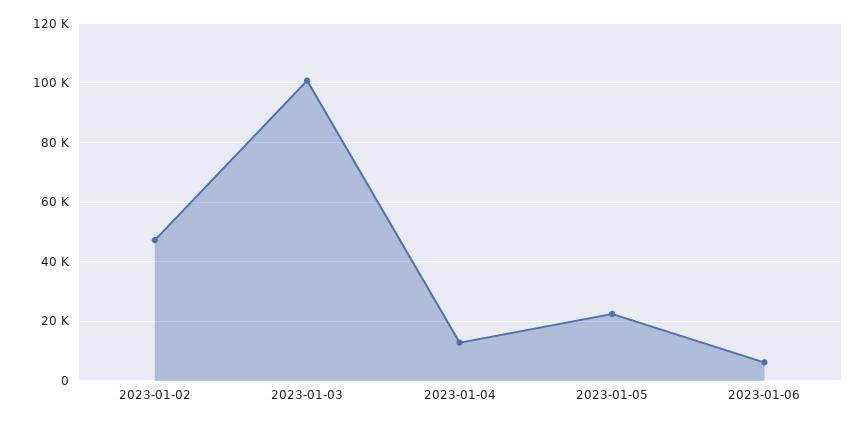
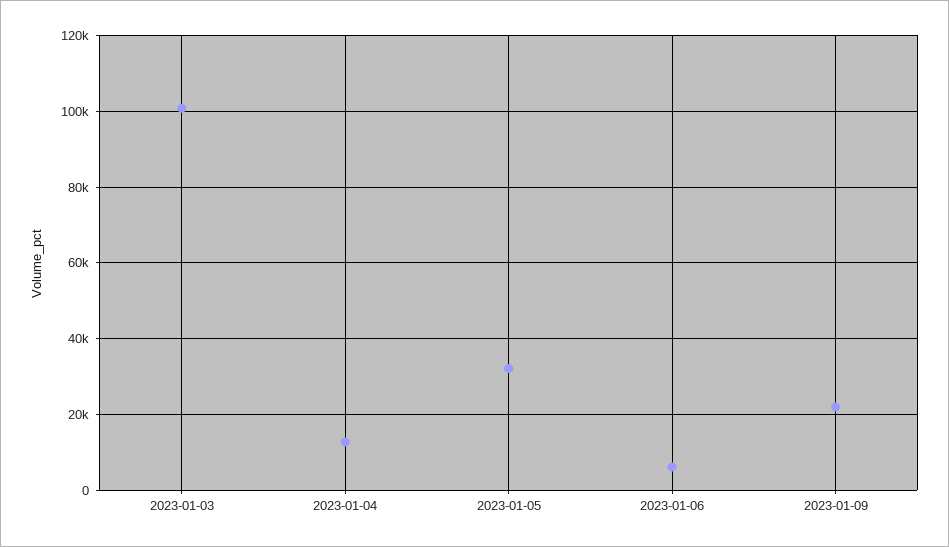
2023-01-02: 47500 -> none
2023-01-05: 22500 -> 32000
2023-01-09: none -> 22000

